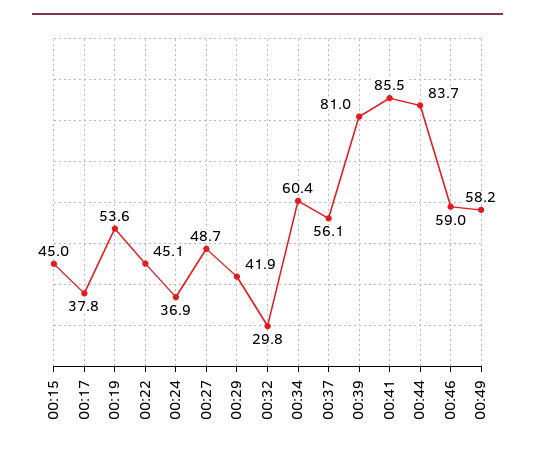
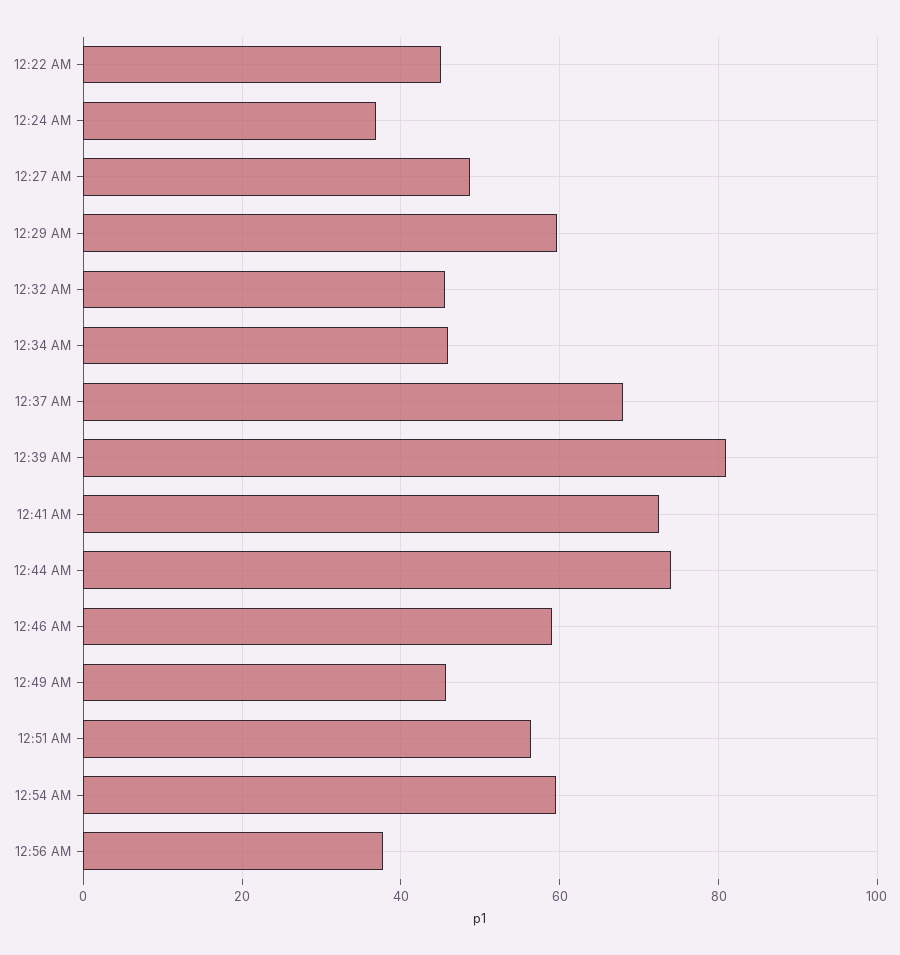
00:15: 45 -> none
00:17: 37.8 -> none
00:19: 53.6 -> none
00:29: 41.9 -> 60
00:32: 29.8 -> 46
00:34: 60.4 -> 46
00:37: 56.1 -> 68
00:41: 85.5 -> 72
00:44: 83.7 -> 74
00:49: 58.2 -> 46
12:51 AM: none -> 56
12:54 AM: none -> 60
12:56 AM: none -> 38

